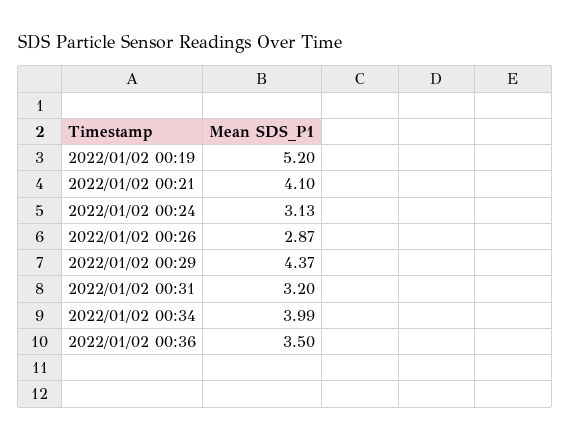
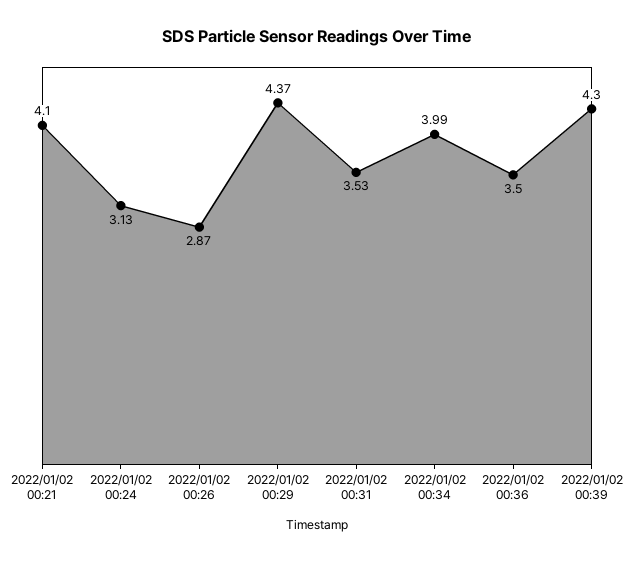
2022/01/02 00:19: 5.2 -> none
2022/01/02 00:31: 3.2 -> 3.53
2022/01/02 00:39: none -> 4.3

